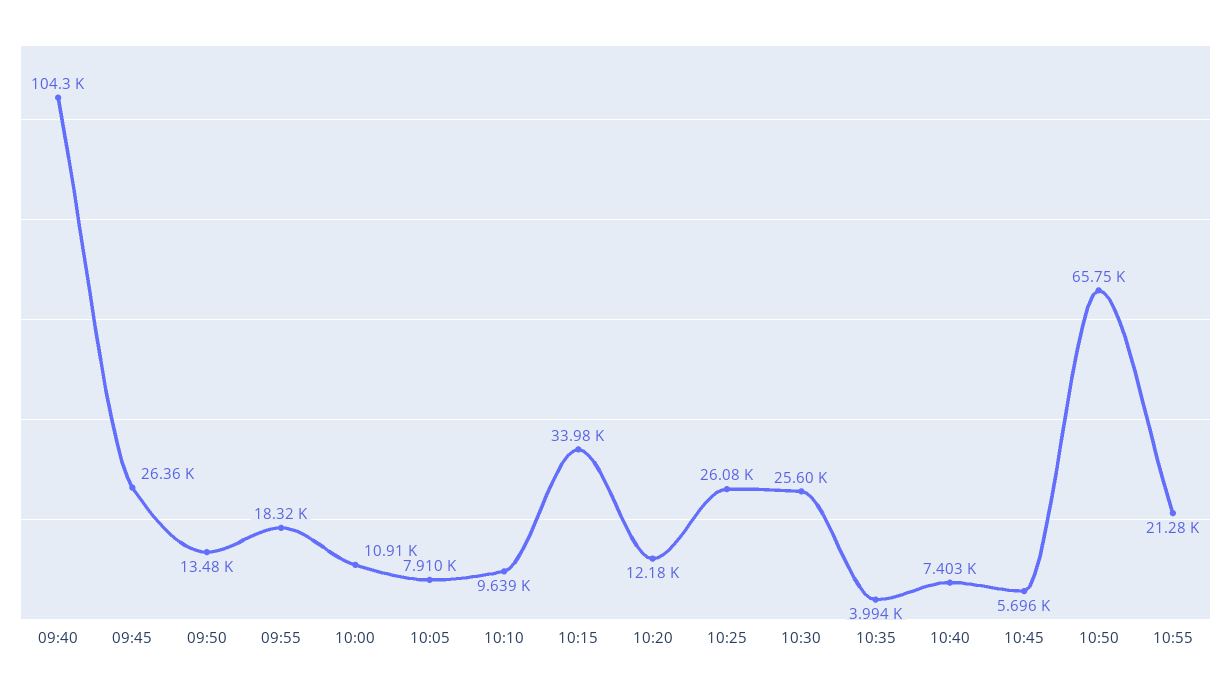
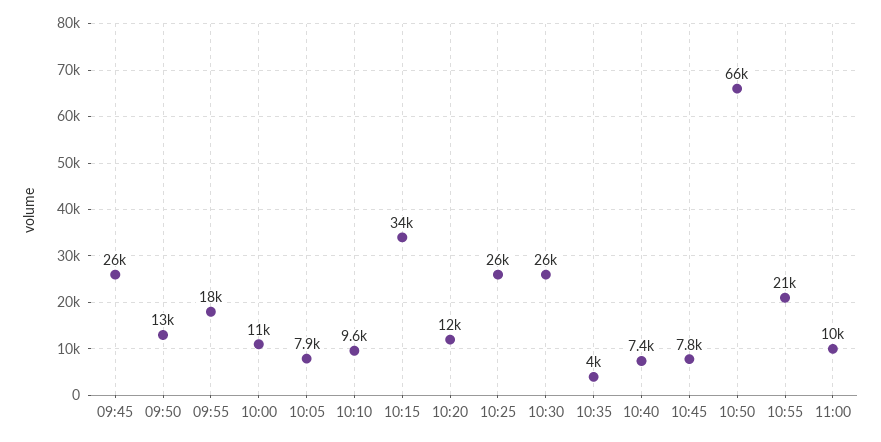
09:40: 104300 -> none
10:45: 5696 -> 7800
11:00: none -> 10000

